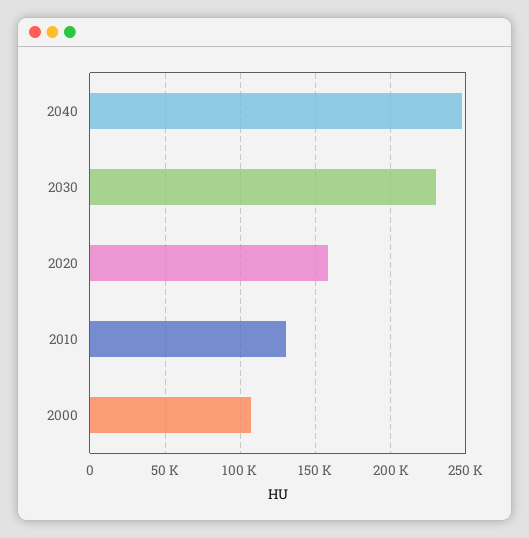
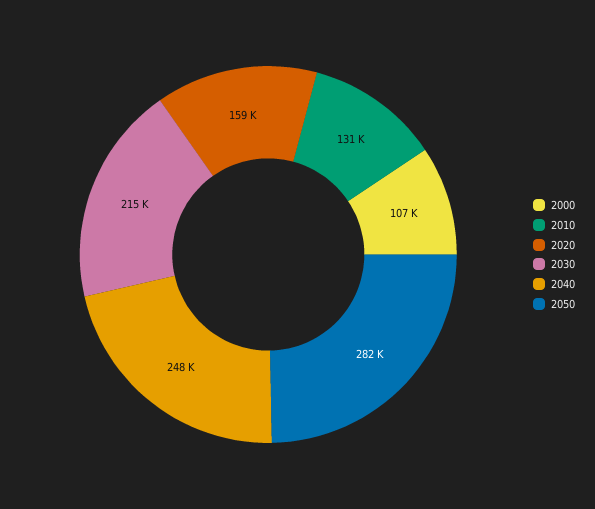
2030: 230000 -> 215000
2050: none -> 282000

